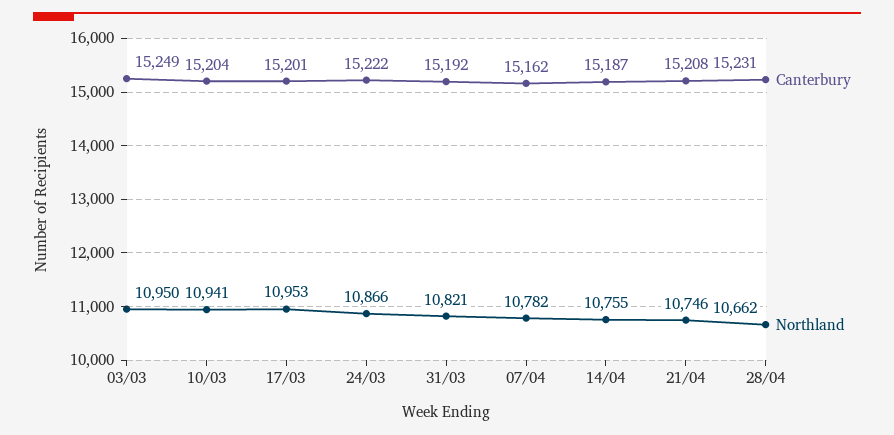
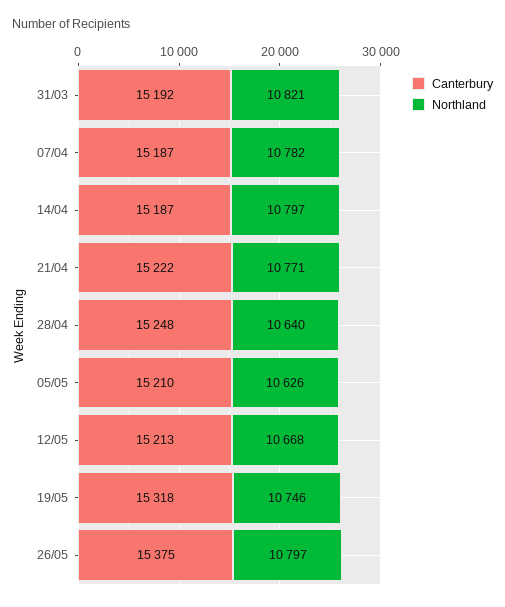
Canterbury, 03/03: 15249 -> none
Northland, 03/03: 10950 -> none
Canterbury, 10/03: 15204 -> none
Northland, 10/03: 10941 -> none
Canterbury, 17/03: 15201 -> none
Northland, 17/03: 10953 -> none
Canterbury, 24/03: 15222 -> none
Northland, 24/03: 10866 -> none
Canterbury, 07/04: 15162 -> 15187
Northland, 14/04: 10755 -> 10797
Canterbury, 21/04: 15208 -> 15222
Northland, 21/04: 10746 -> 10771
Canterbury, 28/04: 15231 -> 15248
Northland, 28/04: 10662 -> 10640
Canterbury, 05/05: none -> 15210
Northland, 05/05: none -> 10626
Canterbury, 12/05: none -> 15213
Northland, 12/05: none -> 10668
Canterbury, 19/05: none -> 15318
Northland, 19/05: none -> 10746
Canterbury, 26/05: none -> 15375
Northland, 26/05: none -> 10797

